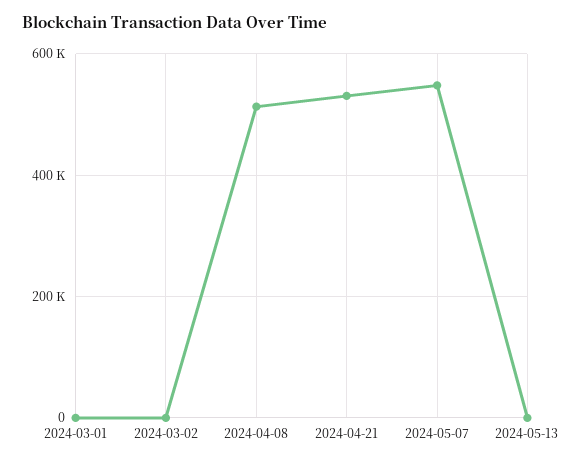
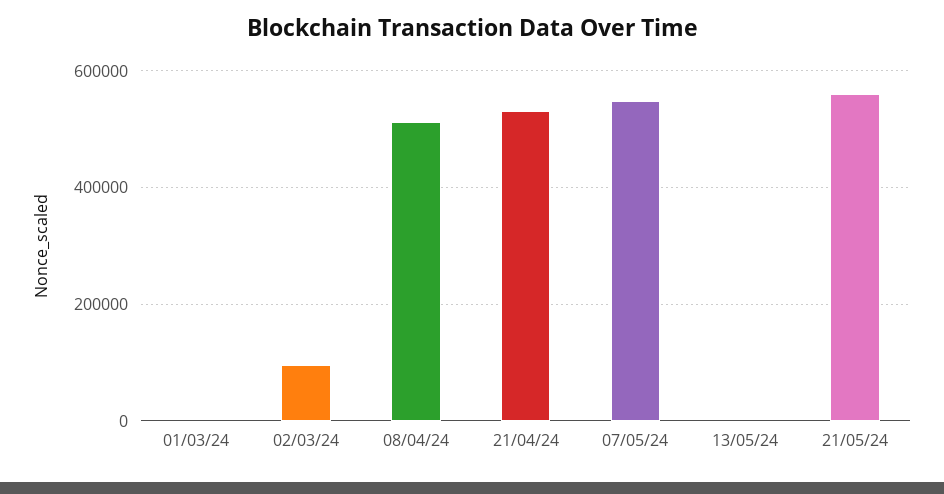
2024-03-02: 0 -> 100000
21/05/24: none -> 560000

